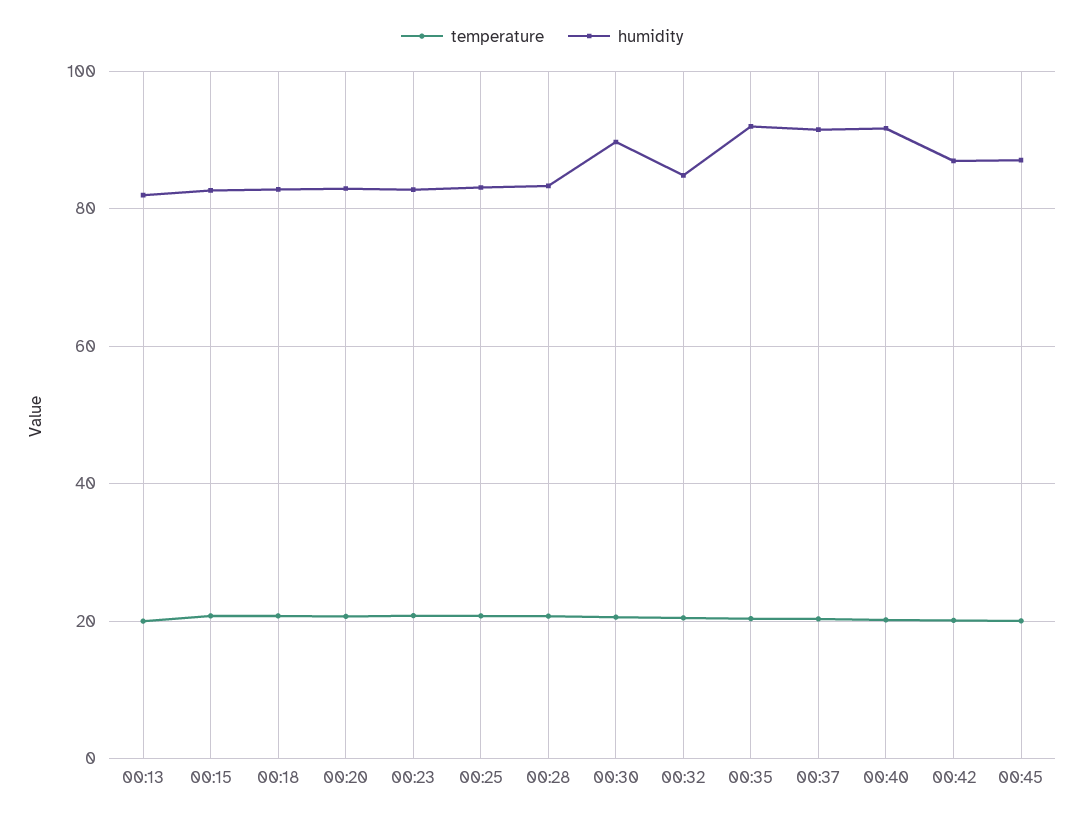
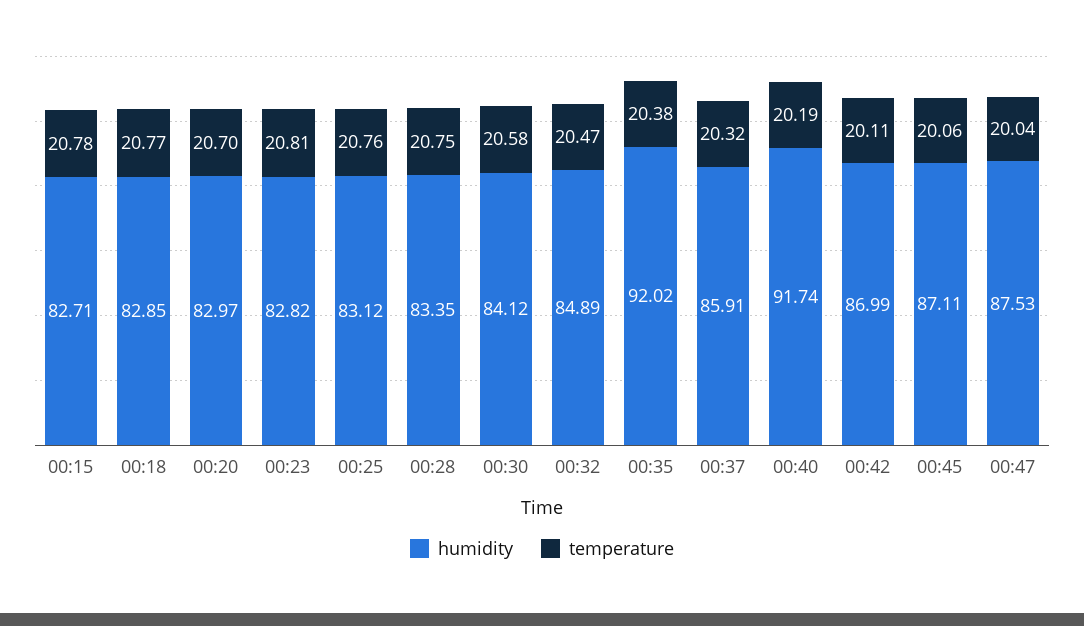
temperature, 00:13: 20 -> none
humidity, 00:13: 82 -> none
humidity, 00:30: 90 -> 84.12
humidity, 00:37: 92 -> 85.91
humidity, 00:47: none -> 87.53
temperature, 00:47: none -> 20.04

